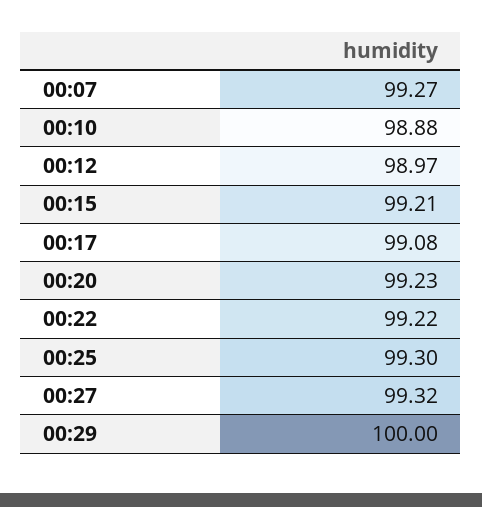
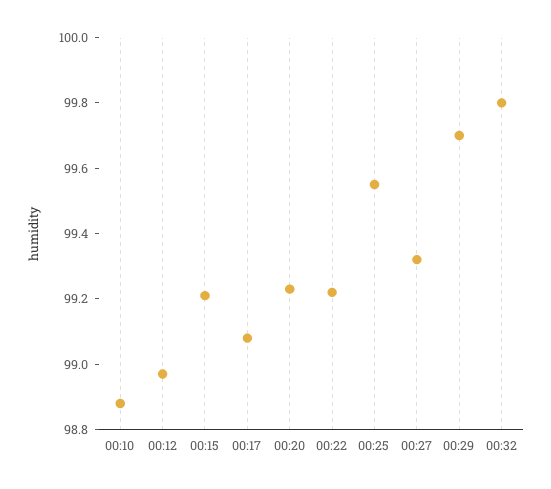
00:07: 99.27 -> none
00:25: 99.3 -> 99.55
00:29: 100 -> 99.7
00:32: none -> 99.8

